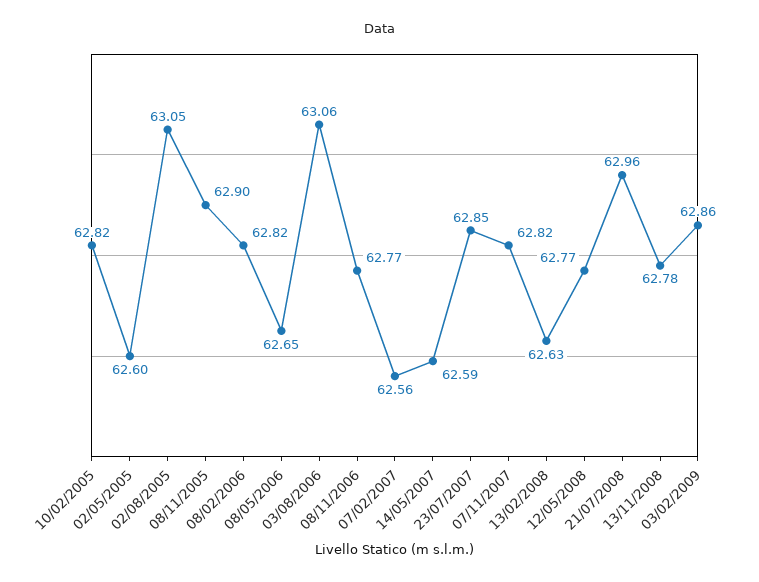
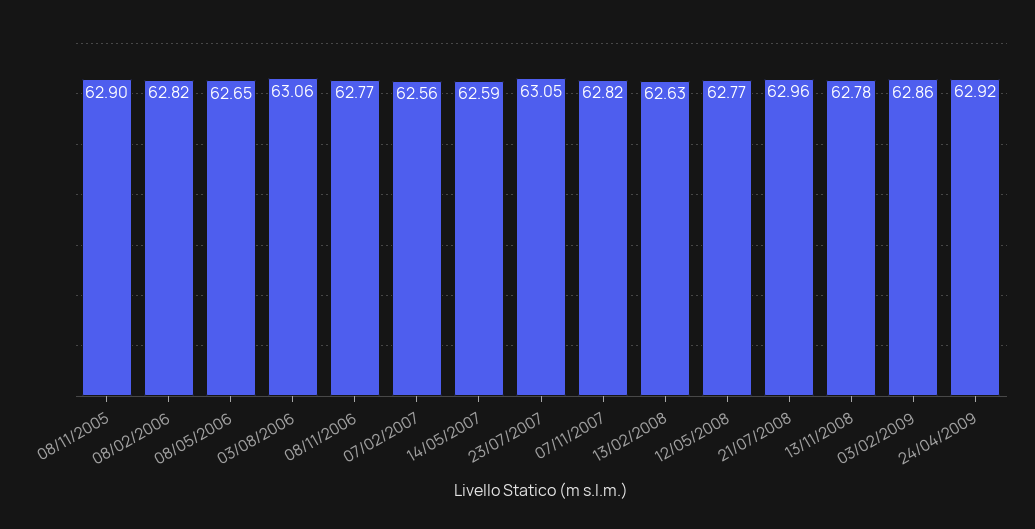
10/02/2005: 62.82 -> none
02/05/2005: 62.6 -> none
02/08/2005: 63.05 -> none
23/07/2007: 62.85 -> 63.05
24/04/2009: none -> 62.92

